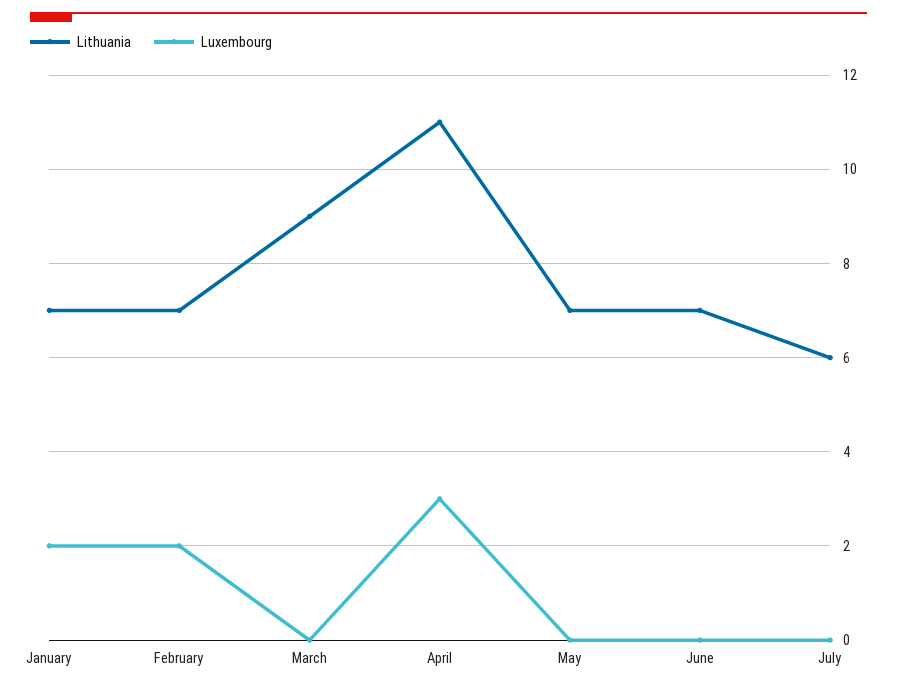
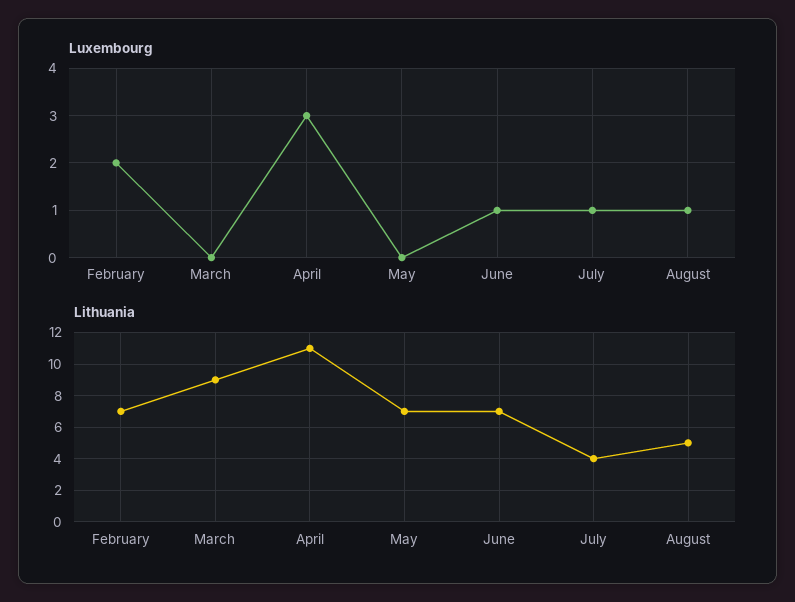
Lithuania, January: 7 -> none
Luxembourg, January: 2 -> none
Luxembourg, June: 0 -> 1
Lithuania, July: 6 -> 4
Luxembourg, July: 0 -> 1
Luxembourg, August: none -> 1
Lithuania, August: none -> 5

